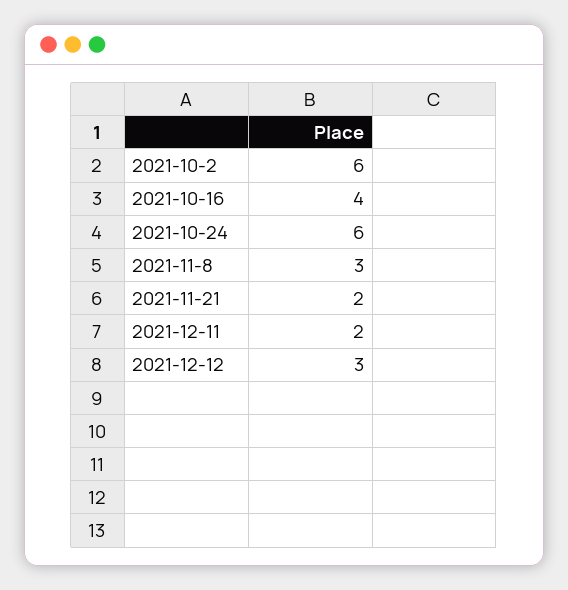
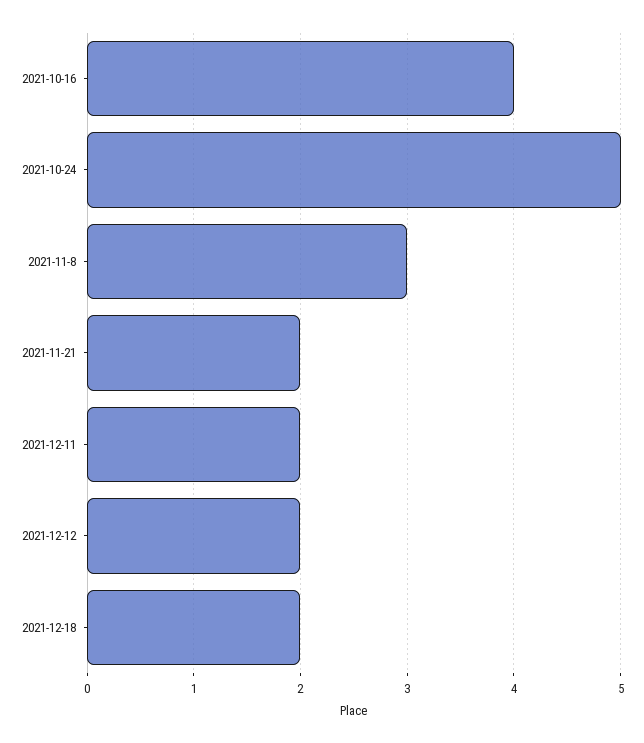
2021-10-2: 6 -> none
2021-10-24: 6 -> 5
2021-12-12: 3 -> 2
2021-12-18: none -> 2

